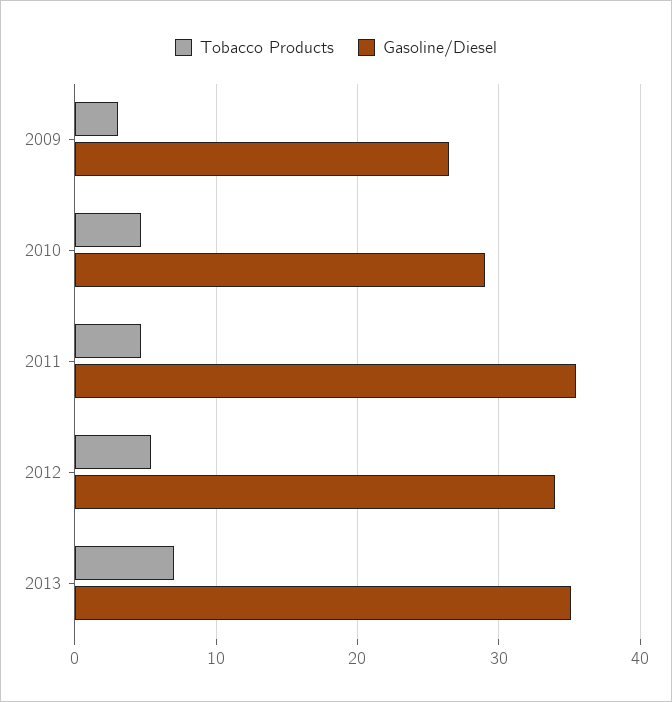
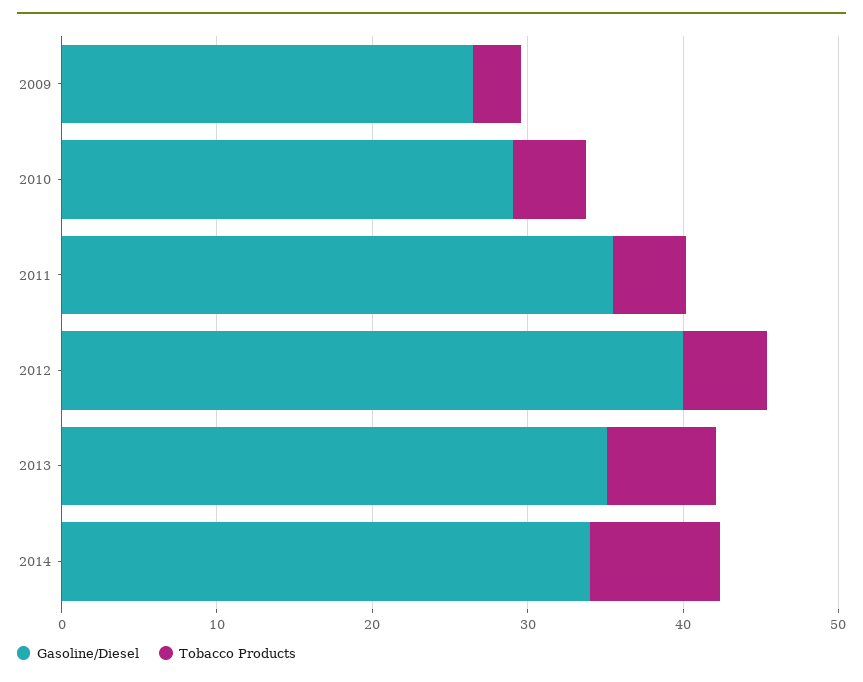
Gasoline/Diesel, 2012: 34 -> 40
Gasoline/Diesel, 2014: none -> 34
Tobacco Products, 2014: none -> 8

